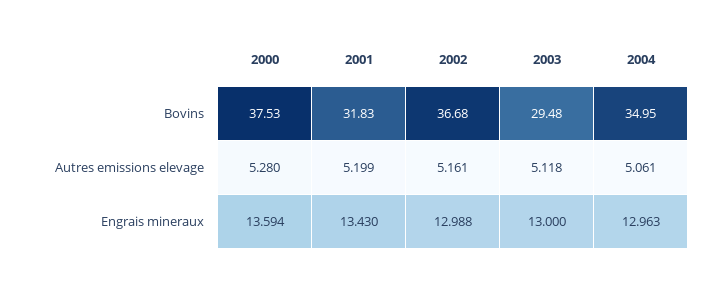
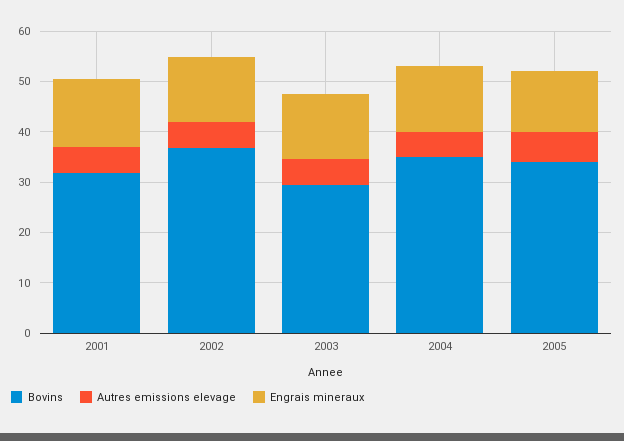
Bovins, 2000: 37.53 -> none
Autres emissions elevage, 2000: 5.28 -> none
Engrais mineraux, 2000: 13.594 -> none
Bovins, 2005: none -> 34
Autres emissions elevage, 2005: none -> 6
Engrais mineraux, 2005: none -> 12

